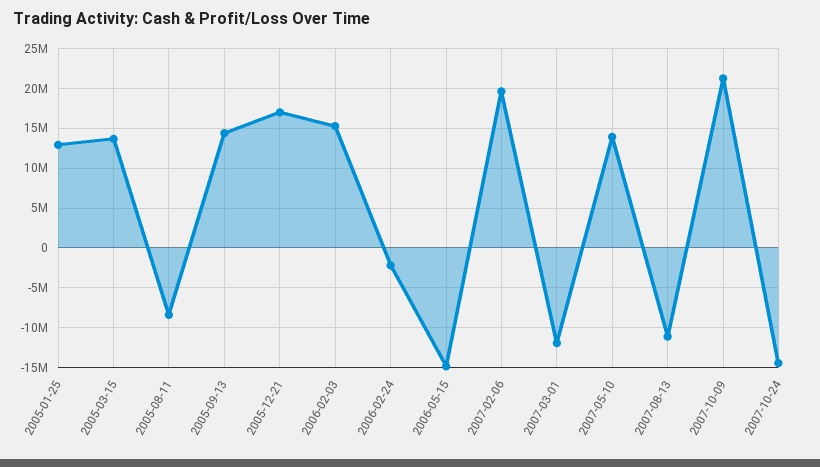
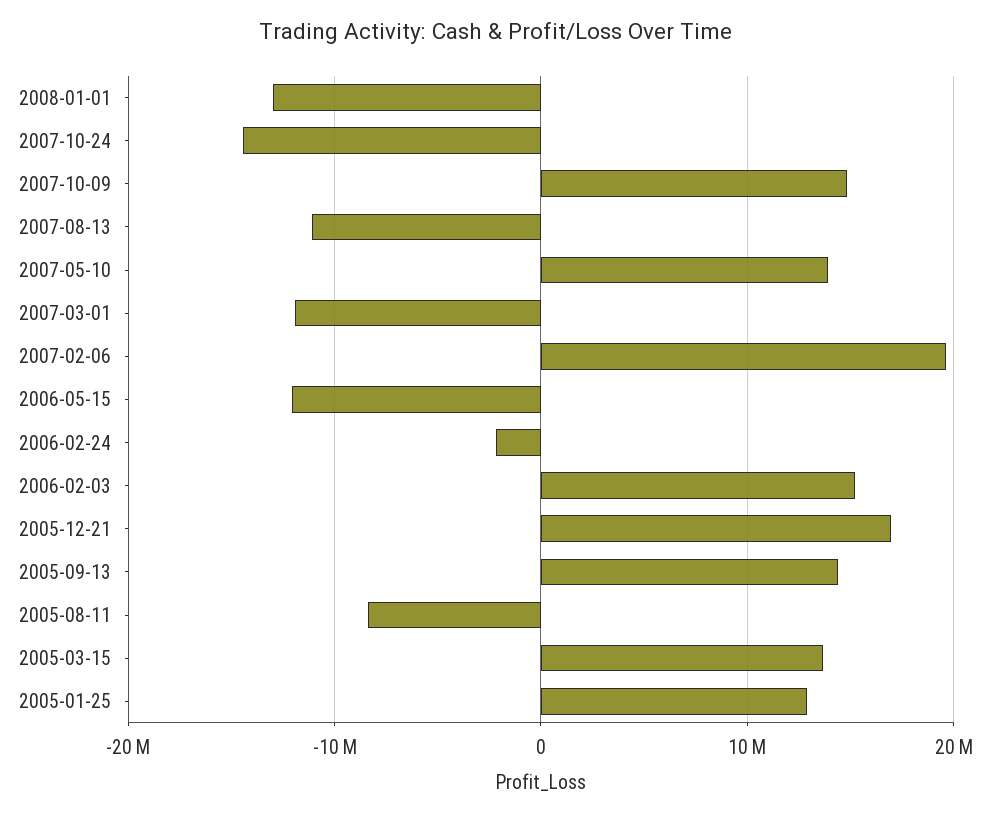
2006-05-15: -15000000 -> -12000000
2007-10-09: 21000000 -> 15000000
2008-01-01: none -> -13000000

